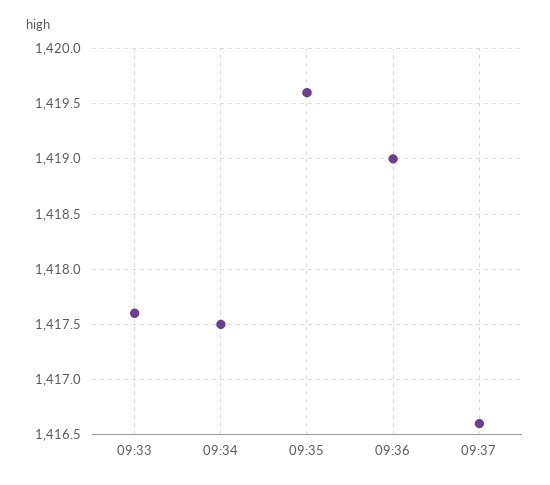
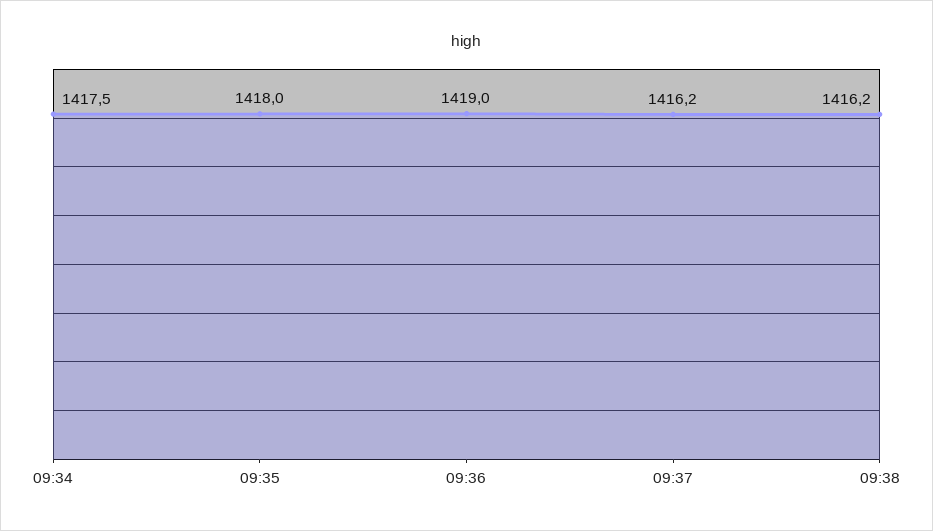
09:33: 1417.6 -> none
09:35: 1419.6 -> 1418
09:37: 1416.6 -> 1416.2
09:38: none -> 1416.2

